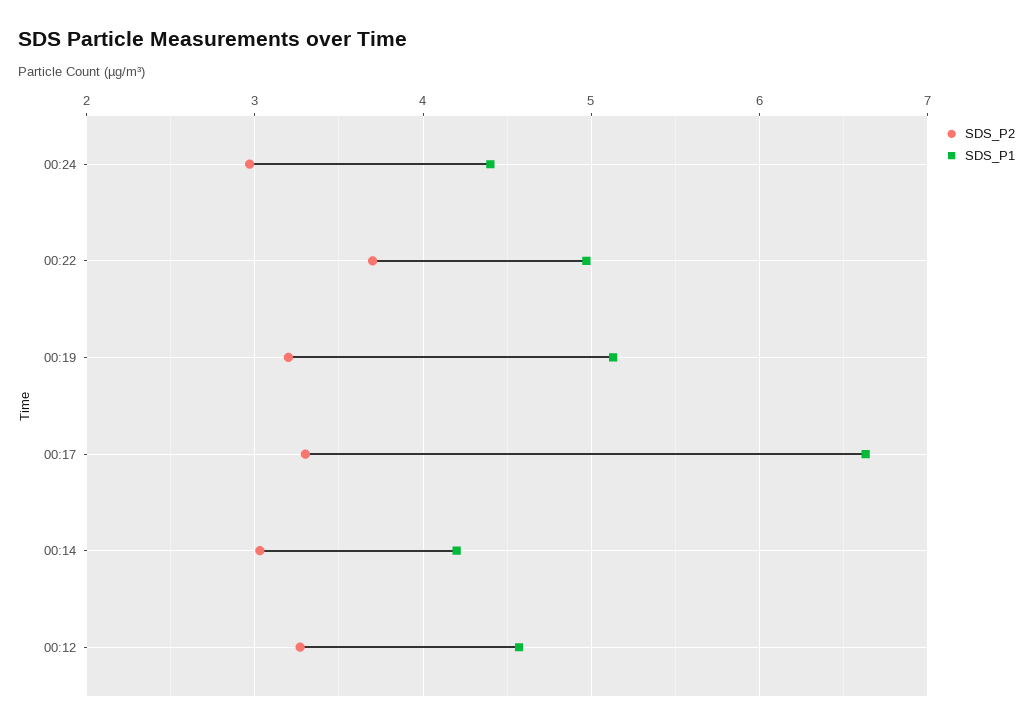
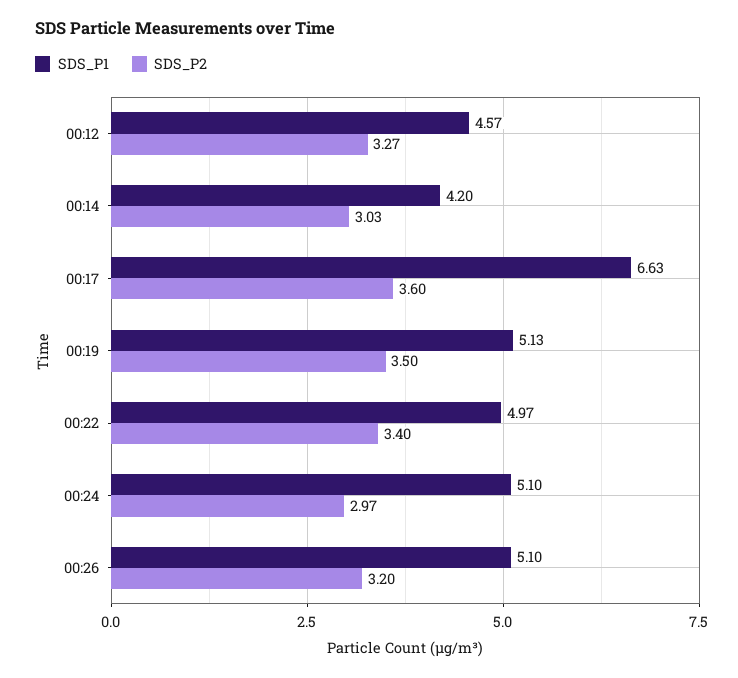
SDS_P1, 00:24: 4.4 -> 5.1
SDS_P2, 00:22: 3.7 -> 3.4
SDS_P2, 00:19: 3.2 -> 3.5
SDS_P2, 00:17: 3.3 -> 3.6
SDS_P1, 00:26: none -> 5.1
SDS_P2, 00:26: none -> 3.2

